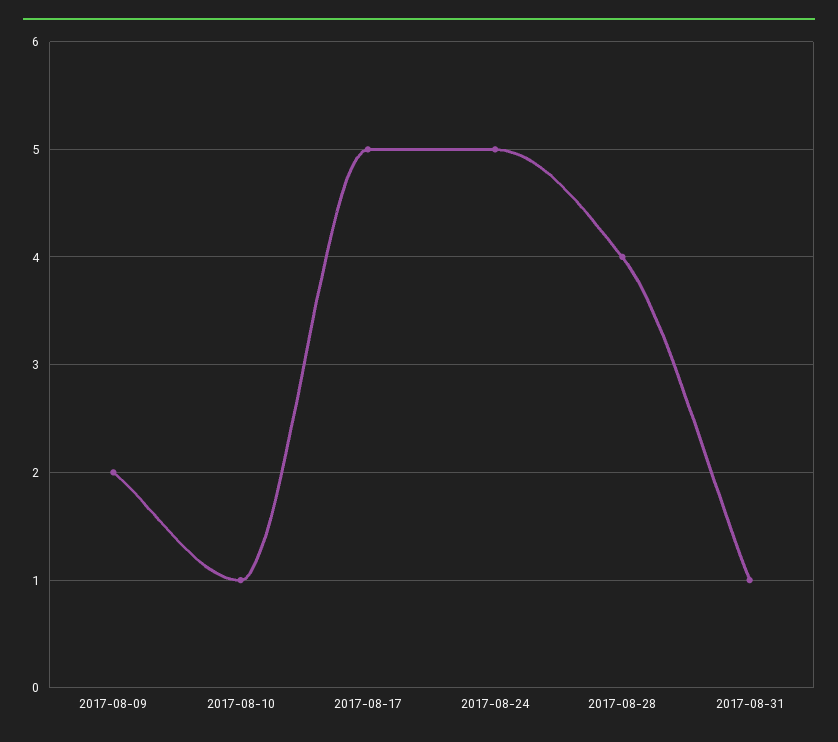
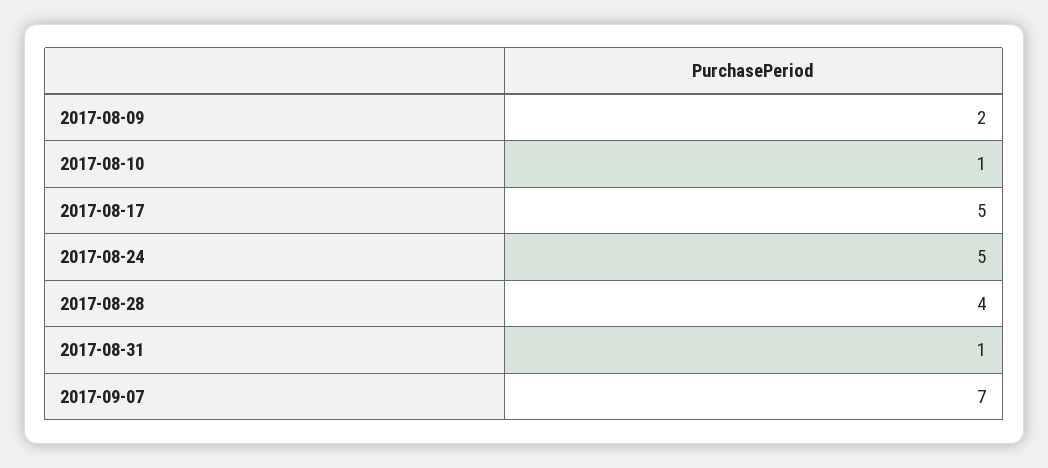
2017-09-07: none -> 7

